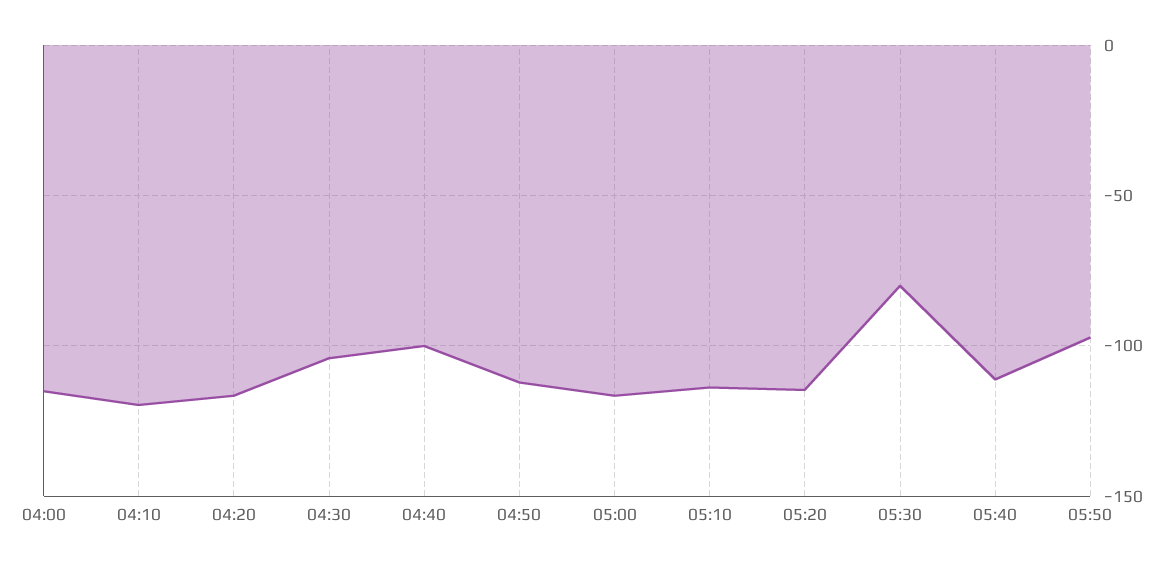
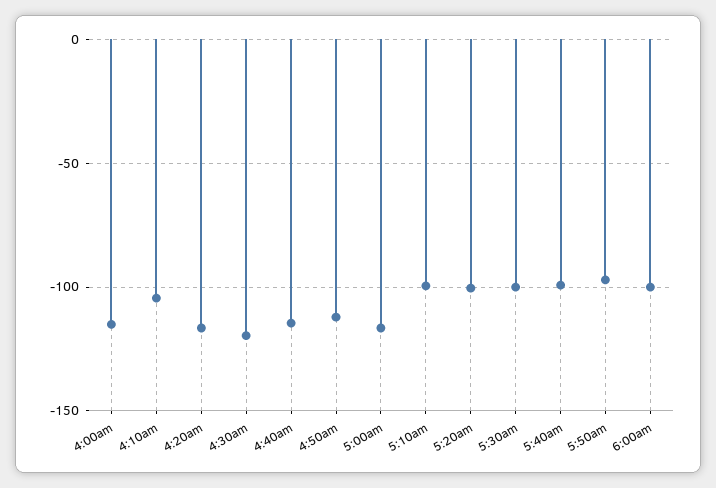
04:10: -120 -> -105
04:30: -105 -> -120
04:40: -100 -> -115
05:10: -115 -> -100
05:20: -115 -> -100
05:30: -80 -> -100
05:40: -110 -> -100
6:00am: none -> -100

